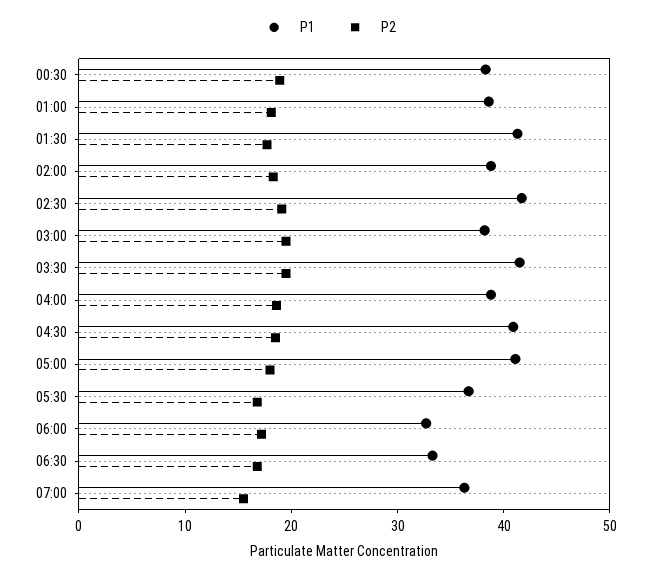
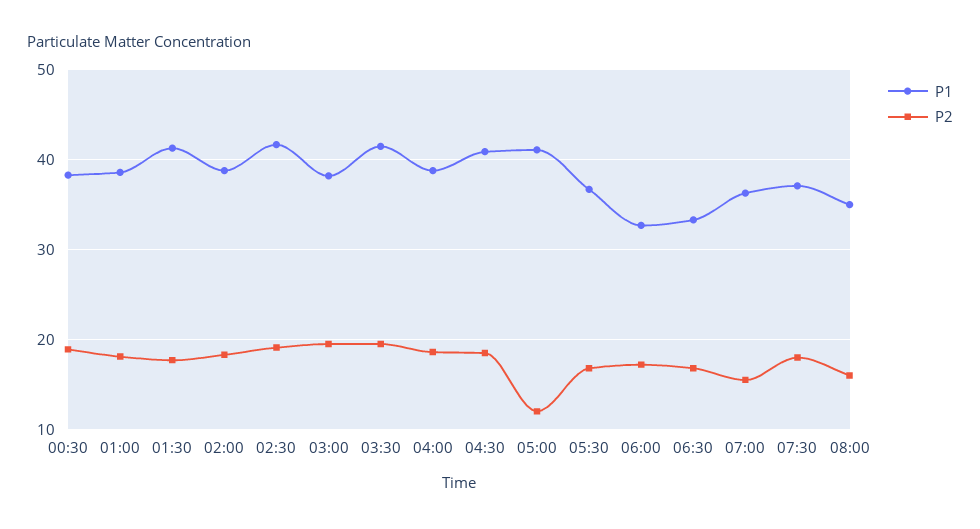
P2, 05:00: 18 -> 12
P1, 07:30: none -> 37
P2, 07:30: none -> 18
P1, 08:00: none -> 35
P2, 08:00: none -> 16

